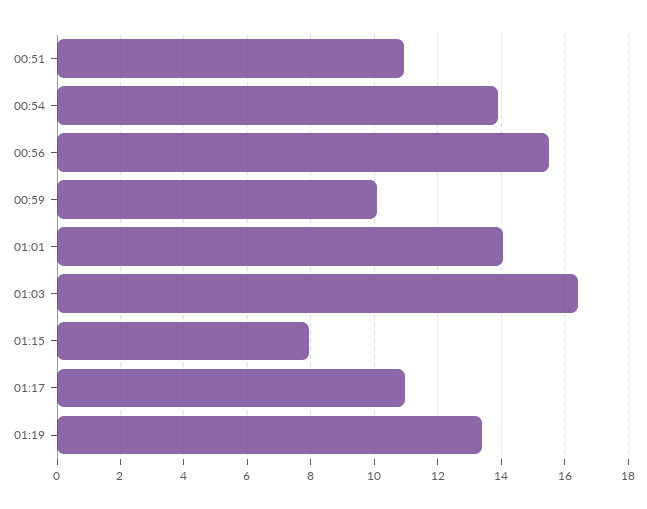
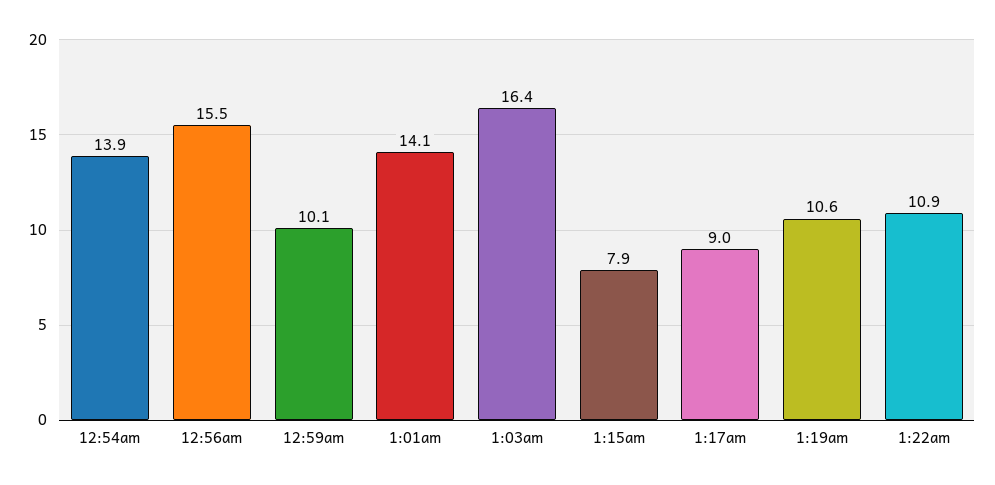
00:51: 11 -> none
01:17: 11 -> 9
01:19: 13.4 -> 10.6
1:22am: none -> 10.9

